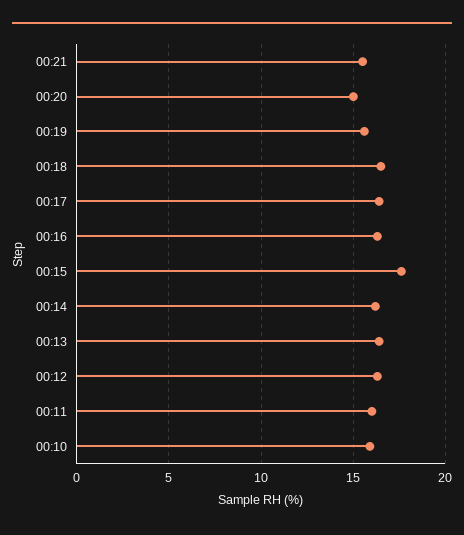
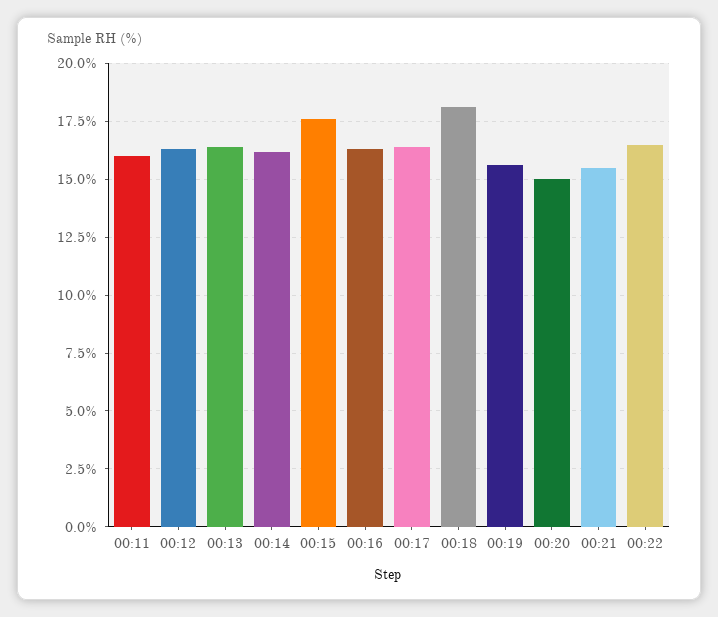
00:18: 16.5 -> 18
00:10: 16 -> none
00:22: none -> 16.5

